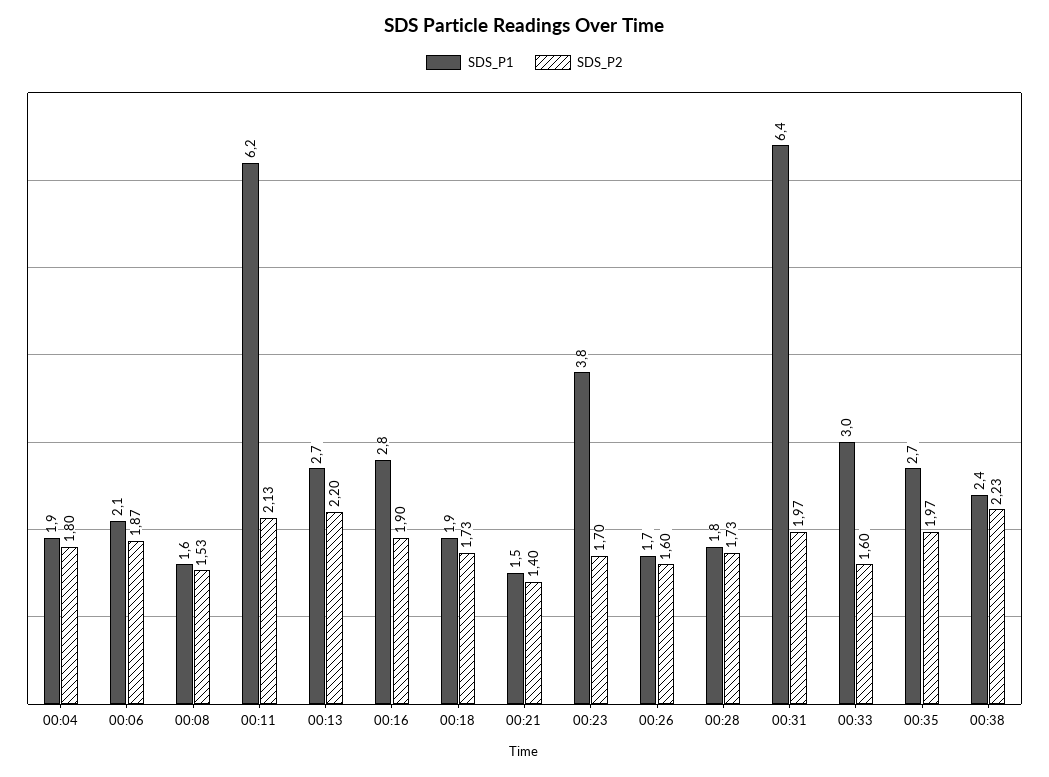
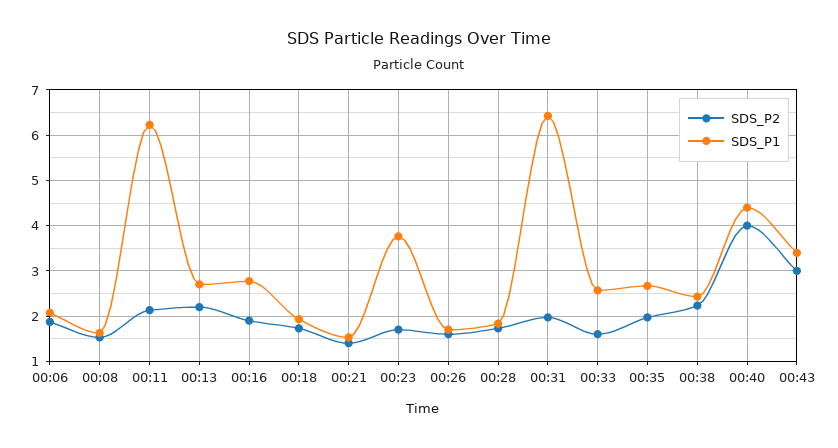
SDS_P1, 00:04: 1.9 -> none
SDS_P2, 00:04: 1.8 -> none
SDS_P1, 00:33: 3 -> 2.6
SDS_P2, 00:40: none -> 4
SDS_P1, 00:40: none -> 4.4
SDS_P2, 00:43: none -> 3
SDS_P1, 00:43: none -> 3.4

